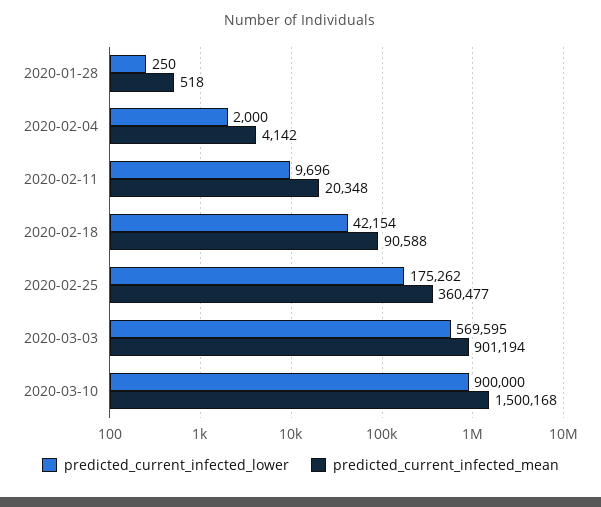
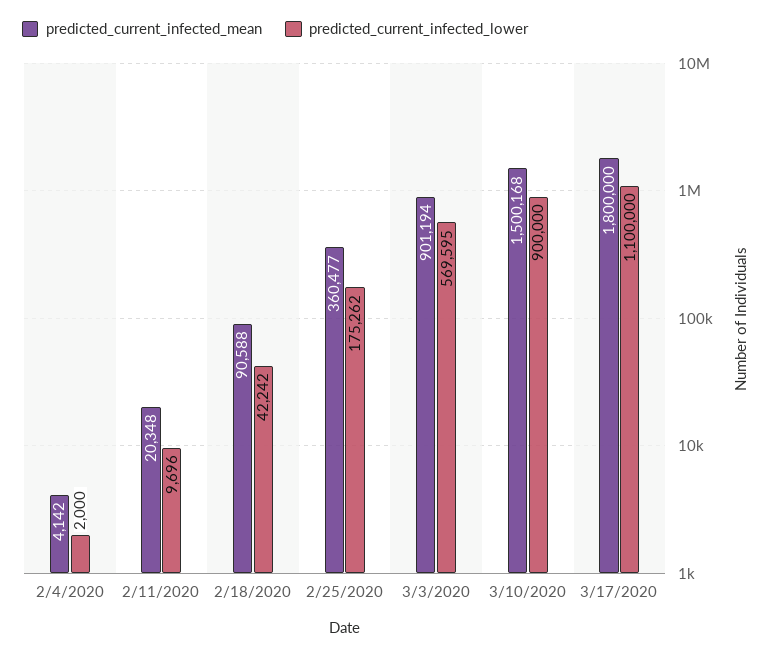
predicted_current_infected_lower, 2020-01-28: 250 -> none
predicted_current_infected_mean, 2020-01-28: 518 -> none
predicted_current_infected_lower, 2020-02-18: 42154 -> 42242
predicted_current_infected_mean, 3/17/2020: none -> 1800000
predicted_current_infected_lower, 3/17/2020: none -> 1100000

